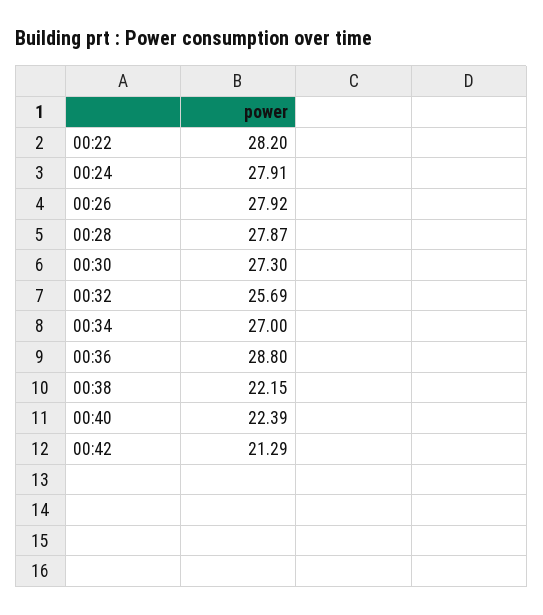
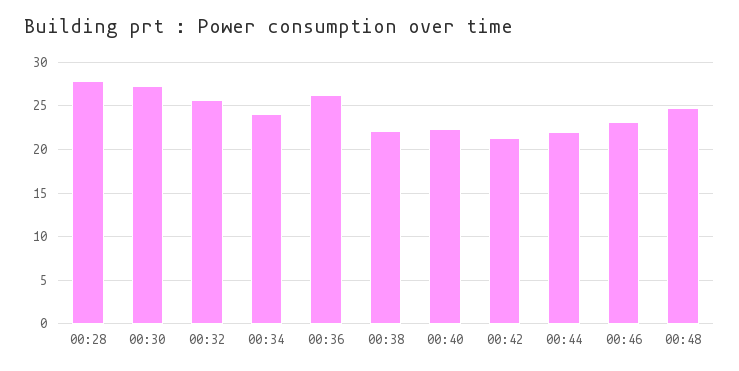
00:22: 28.2 -> none
00:24: 27.91 -> none
00:26: 27.92 -> none
00:34: 27 -> 24
00:36: 28.8 -> 26
00:44: none -> 22
00:46: none -> 23
00:48: none -> 25

